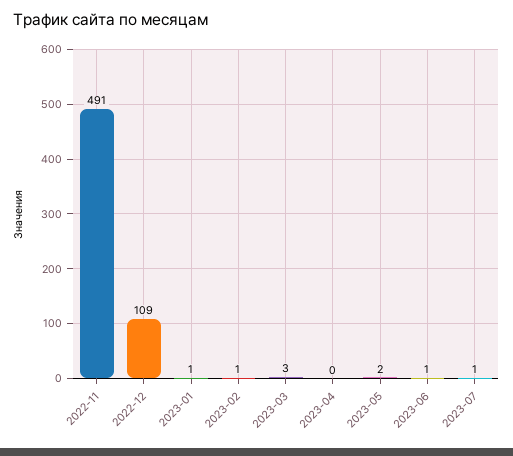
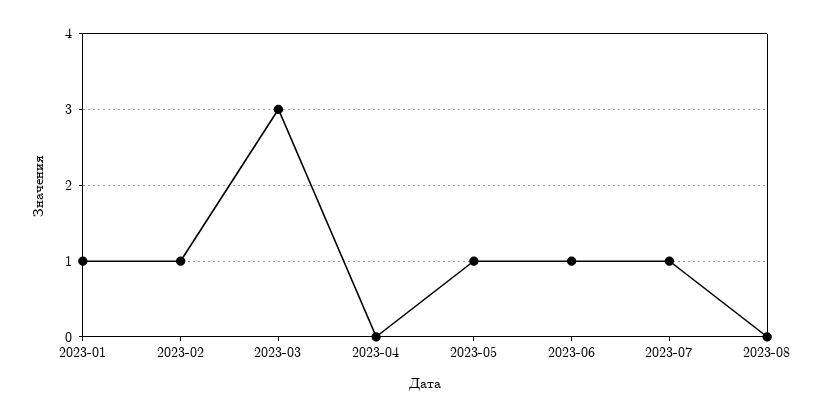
2022-11: 491 -> none
2022-12: 109 -> none
2023-05: 2 -> 1
2023-08: none -> 0

